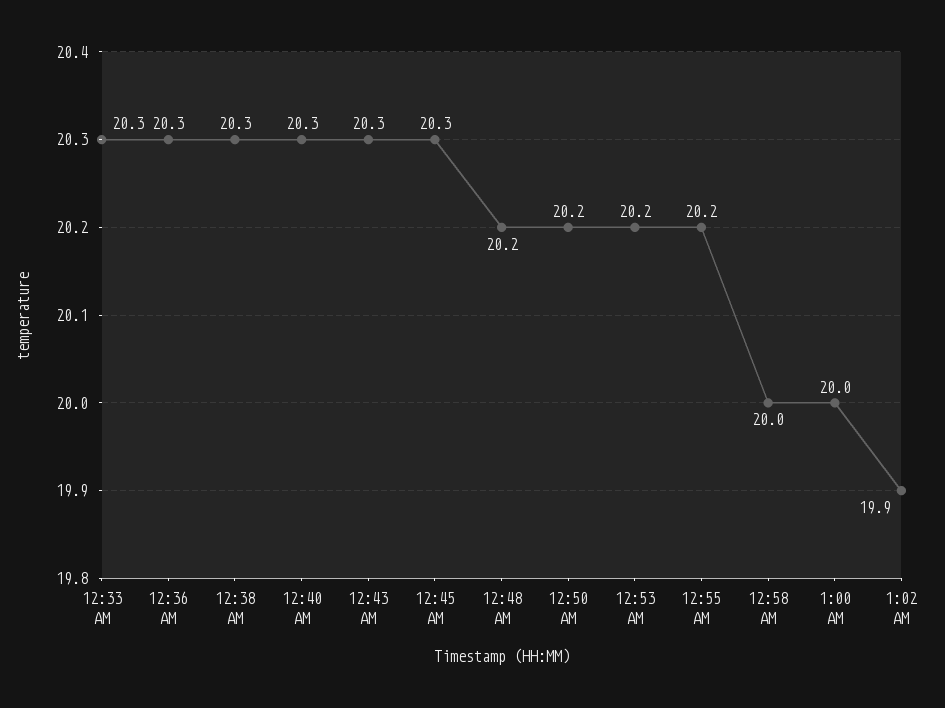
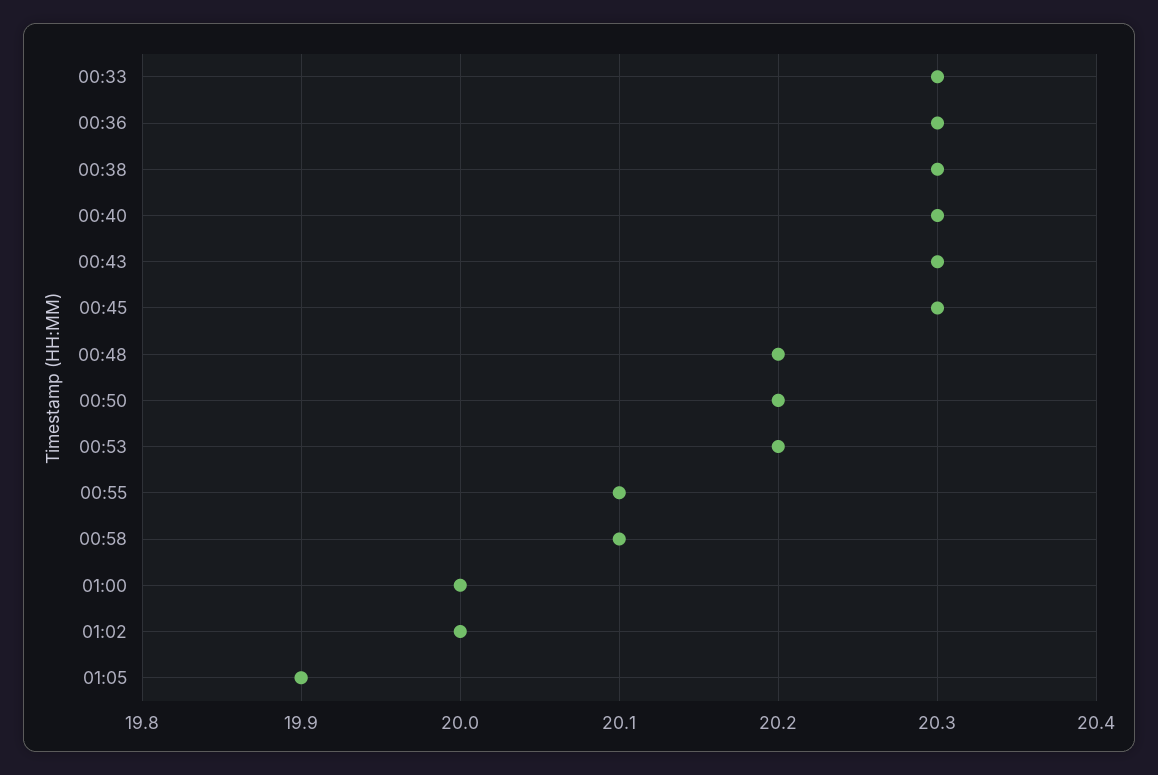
12:55 AM: 20.2 -> 20.1
12:58 AM: 20 -> 20.1
1:02 AM: 19.9 -> 20
01:05: none -> 19.9

